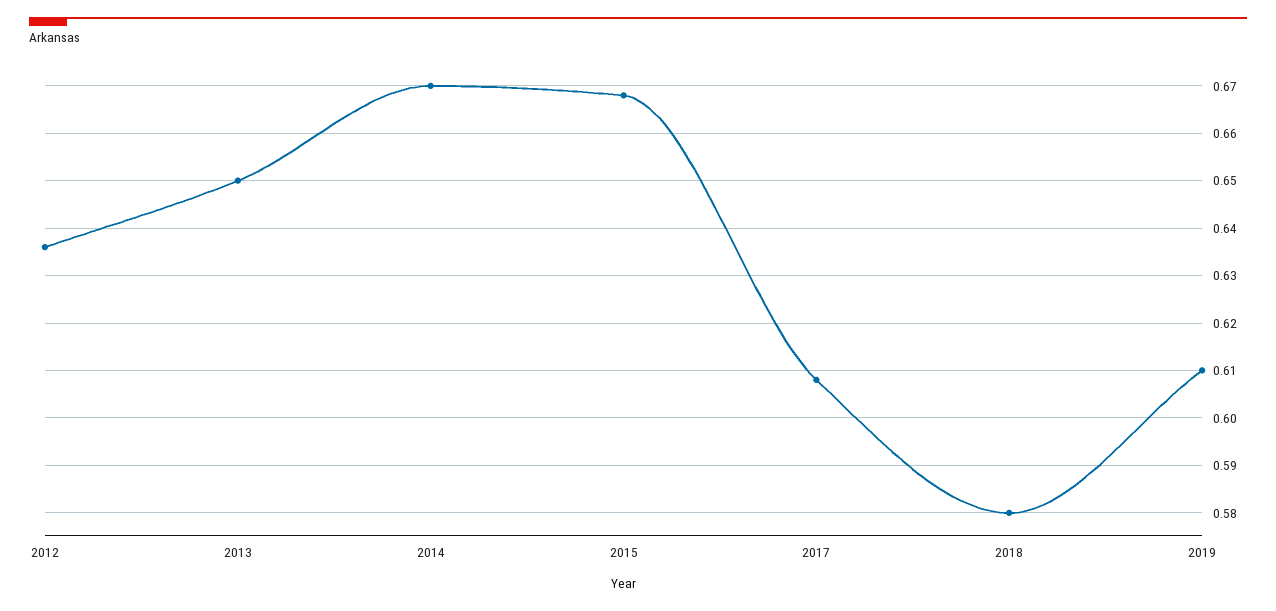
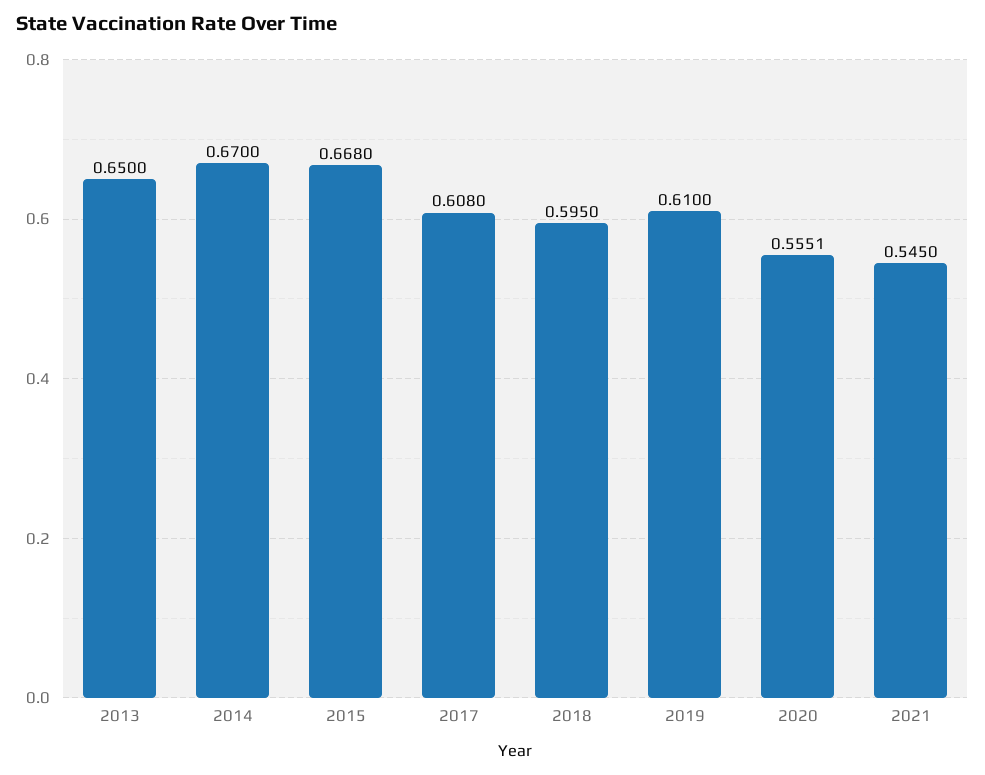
2012: 0.635 -> none
2018: 0.58 -> 0.595
2020: none -> 0.5551
2021: none -> 0.545

